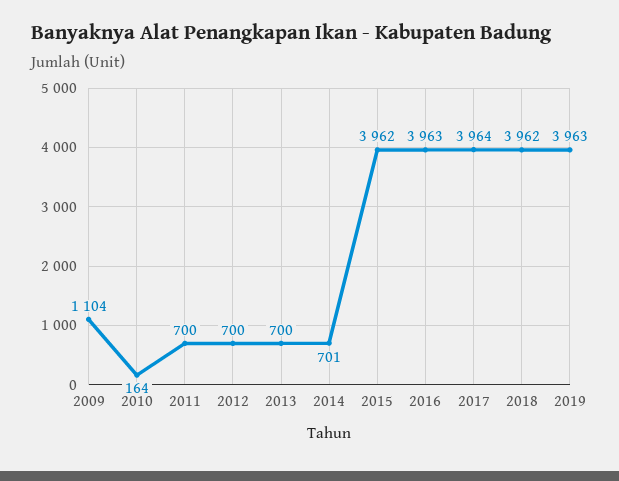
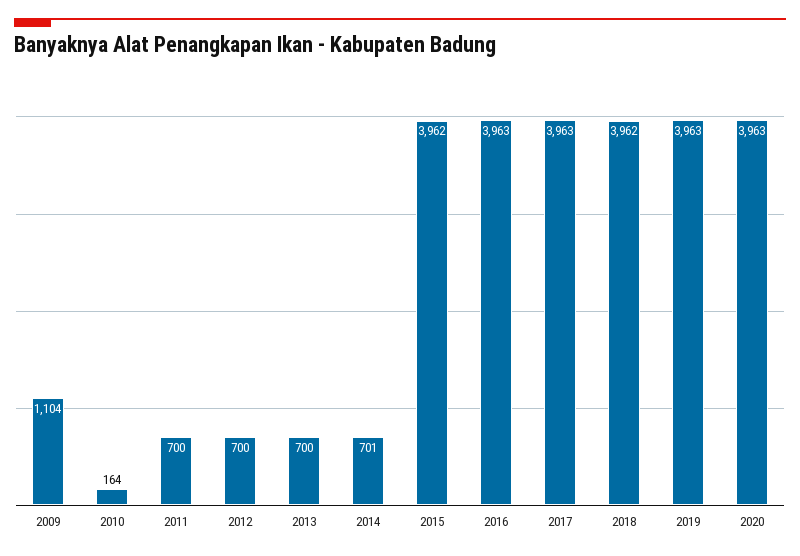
2017: 3964 -> 3963
2020: none -> 3963

